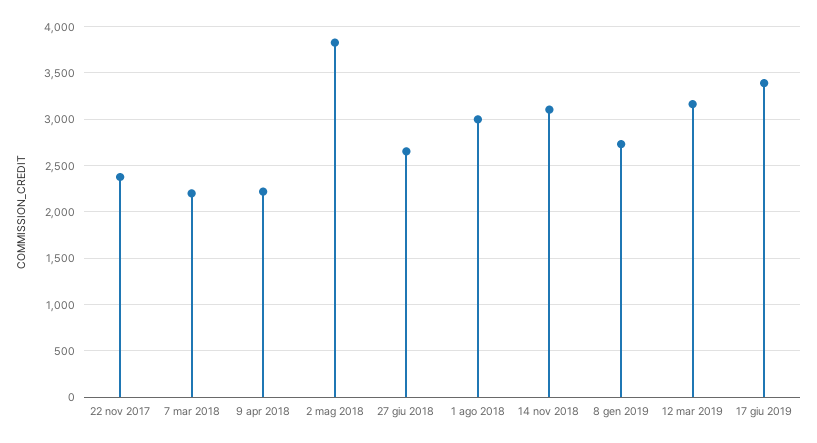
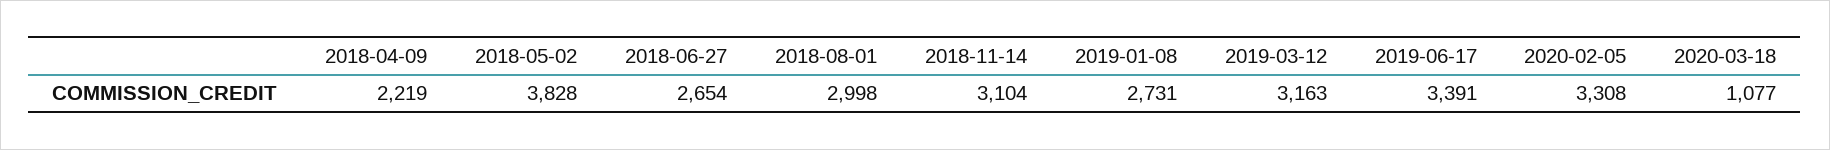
22 nov 2017: 2400 -> none
7 mar 2018: 2200 -> none
2020-02-05: none -> 3308
2020-03-18: none -> 1077

